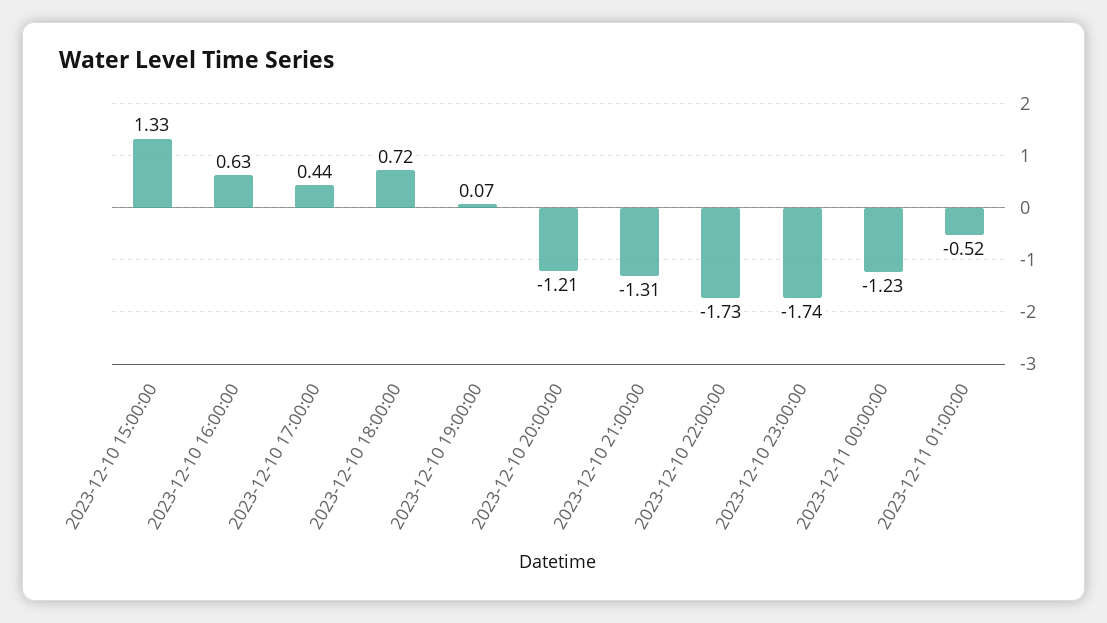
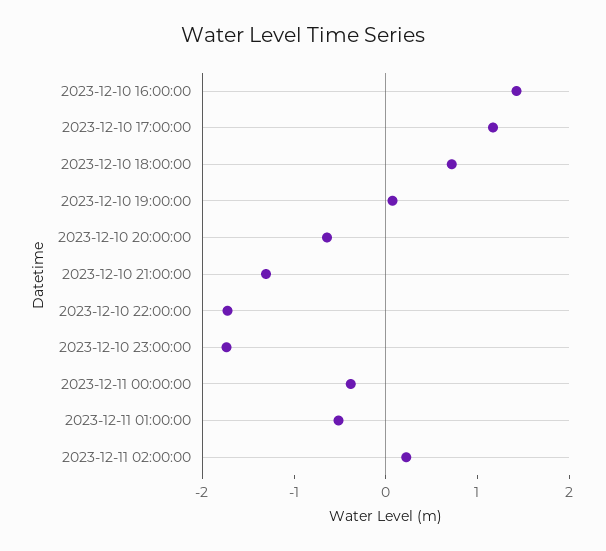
2023-12-10 15:00:00: 1.33 -> none
2023-12-10 16:00:00: 0.63 -> 1.4
2023-12-10 17:00:00: 0.44 -> 1.2
2023-12-10 20:00:00: -1.21 -> -0.6
2023-12-11 00:00:00: -1.23 -> -0.4
2023-12-11 02:00:00: none -> 0.2

